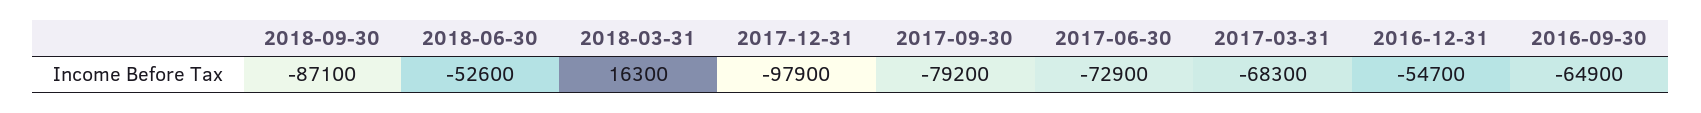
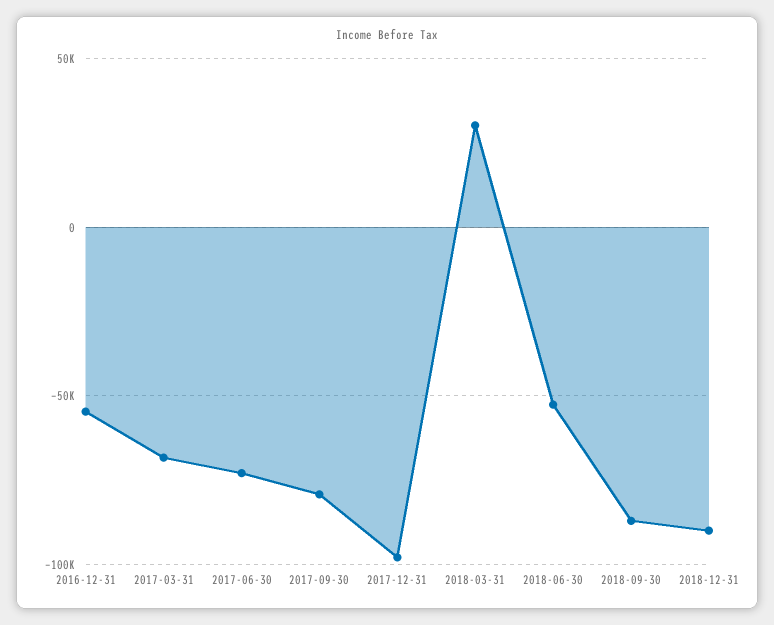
2018-03-31: 16300 -> 30000
2016-09-30: -64900 -> none
2018-12-31: none -> -90000

